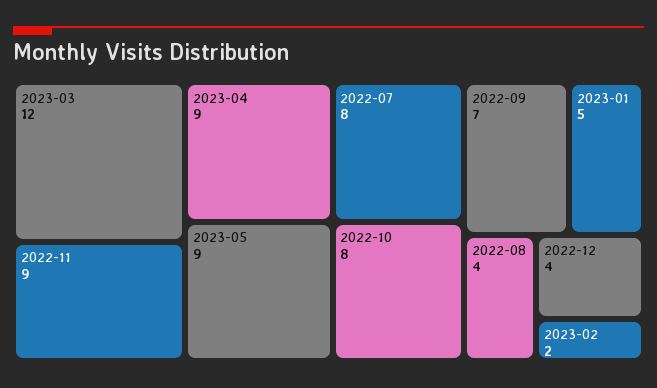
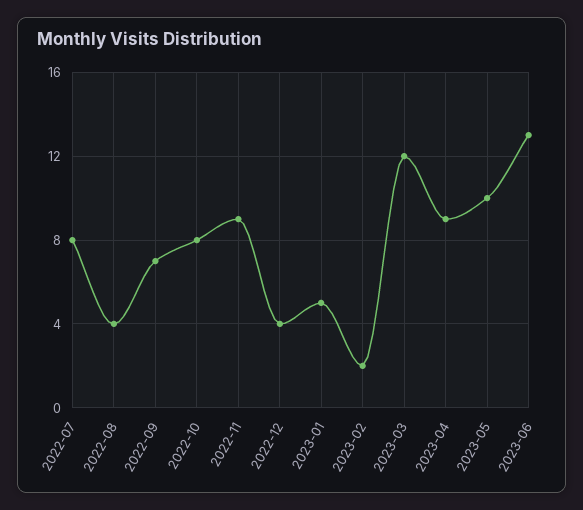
2023-05: 9 -> 10
2023-06: none -> 13

